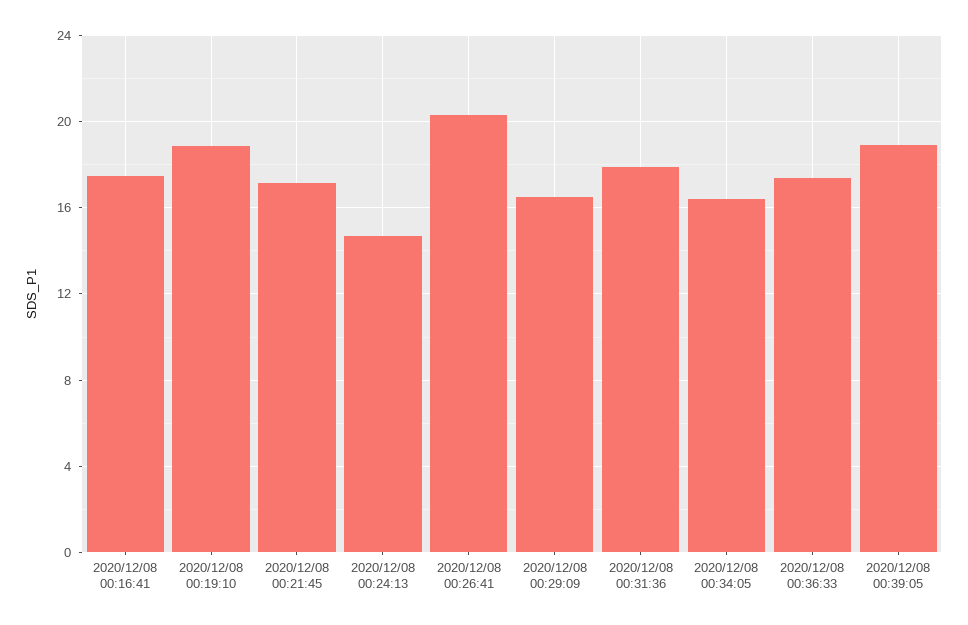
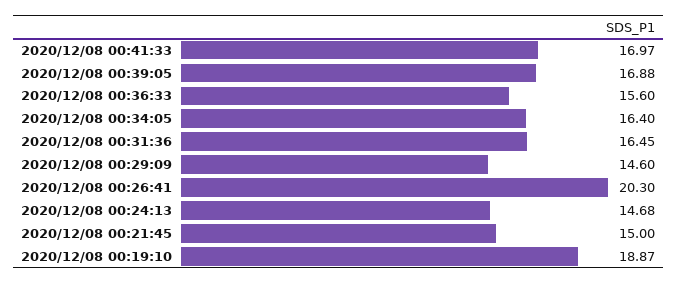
2020/12/08 00:16:41: 17.5 -> none
2020/12/08 00:21:45: 17 -> 15
2020/12/08 00:29:09: 16.5 -> 14.6
2020/12/08 00:31:36: 18 -> 16.45
2020/12/08 00:36:33: 17.5 -> 15.6
2020/12/08 00:39:05: 19 -> 16.88
2020/12/08 00:41:33: none -> 16.97

